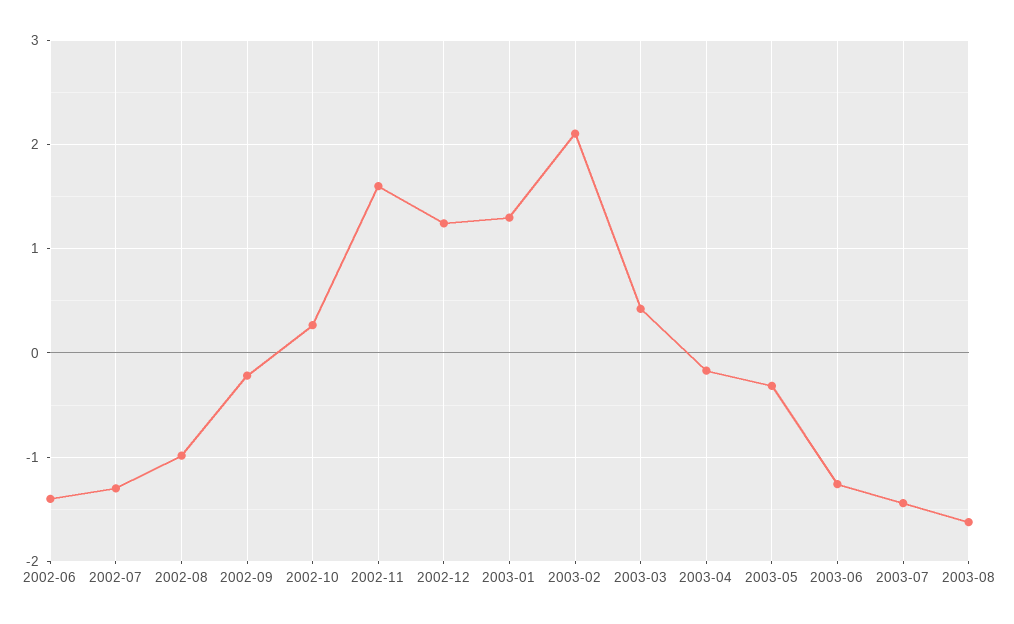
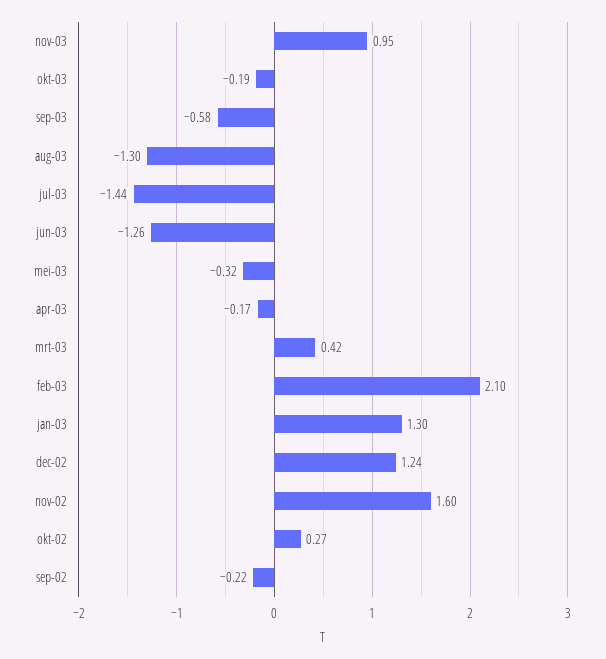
2002-06: -1.4 -> none
2002-07: -1.3 -> none
2002-08: -1 -> none
2003-08: -1.6 -> -1.3
nov-03: none -> 0.95
okt-03: none -> -0.19
sep-03: none -> -0.58

